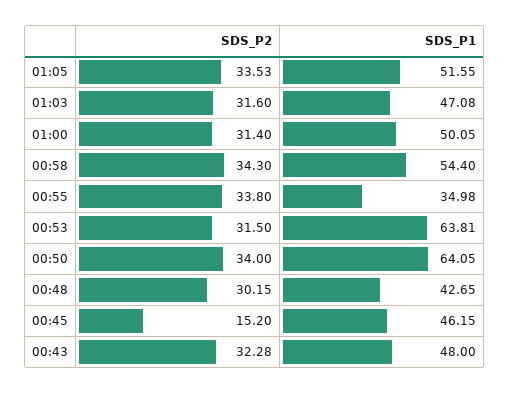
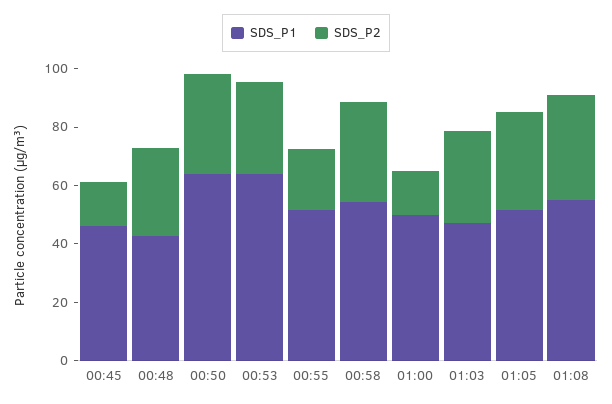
SDS_P2, 01:00: 31.4 -> 15
SDS_P2, 00:55: 33.8 -> 20
SDS_P1, 00:55: 34.98 -> 50
SDS_P2, 00:43: 32.28 -> none
SDS_P1, 00:43: 48 -> none
SDS_P1, 01:08: none -> 55
SDS_P2, 01:08: none -> 35

